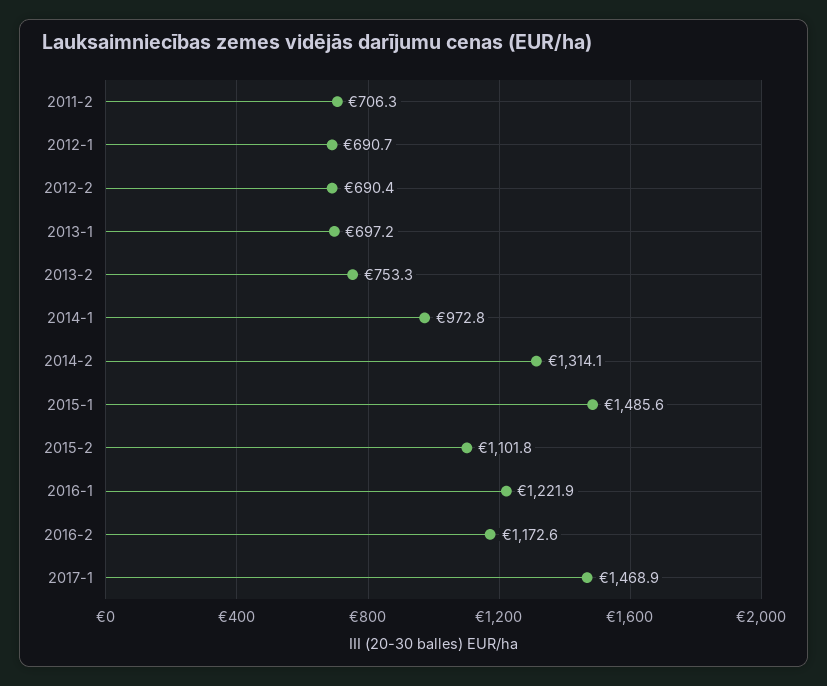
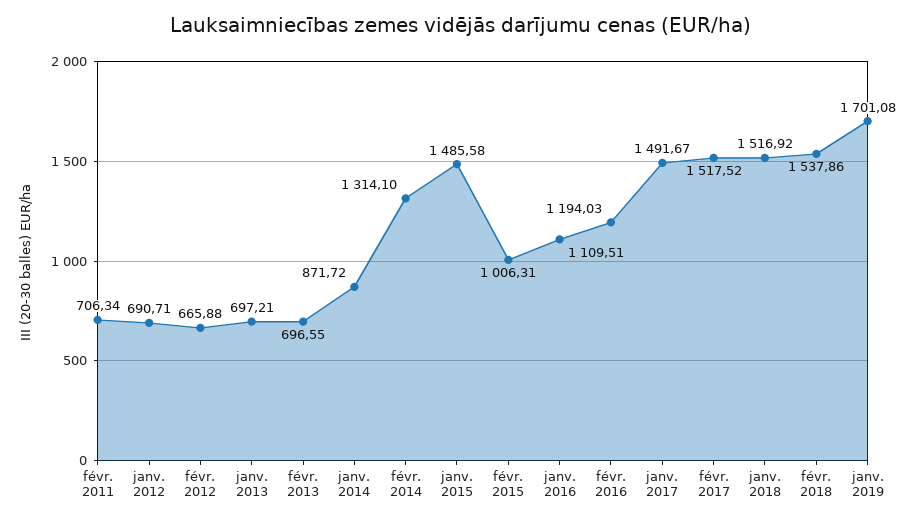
2012-2: 690.4 -> 665.88
2013-2: 753.3 -> 696.55
2014-1: 972.8 -> 871.72
2015-2: 1101.8 -> 1006.31
2016-1: 1221.9 -> 1109.51
2016-2: 1172.6 -> 1194.03
2017-1: 1468.9 -> 1491.67
févr. 2017: none -> 1517.52
janv. 2018: none -> 1516.92
févr. 2018: none -> 1537.86
janv. 2019: none -> 1701.08

